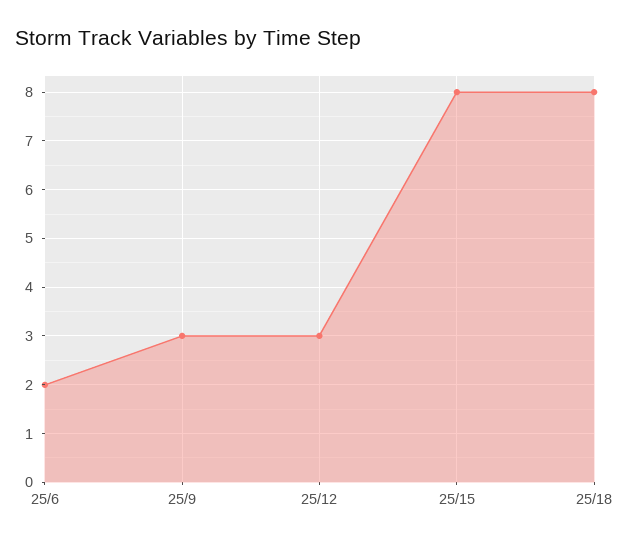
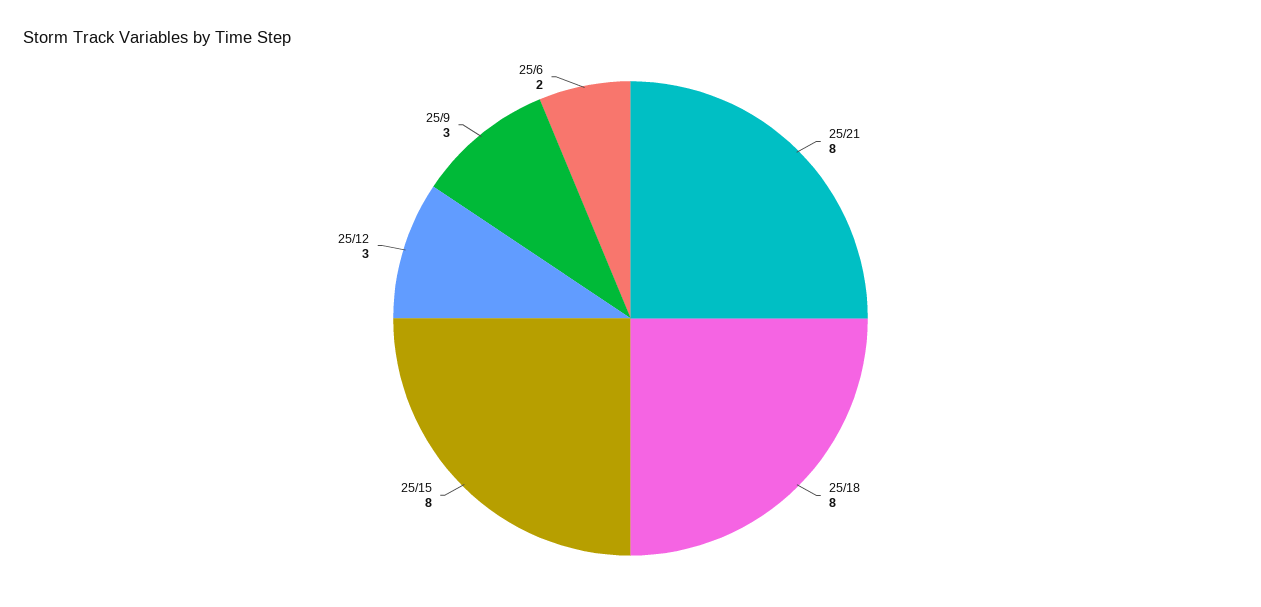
25/21: none -> 8

